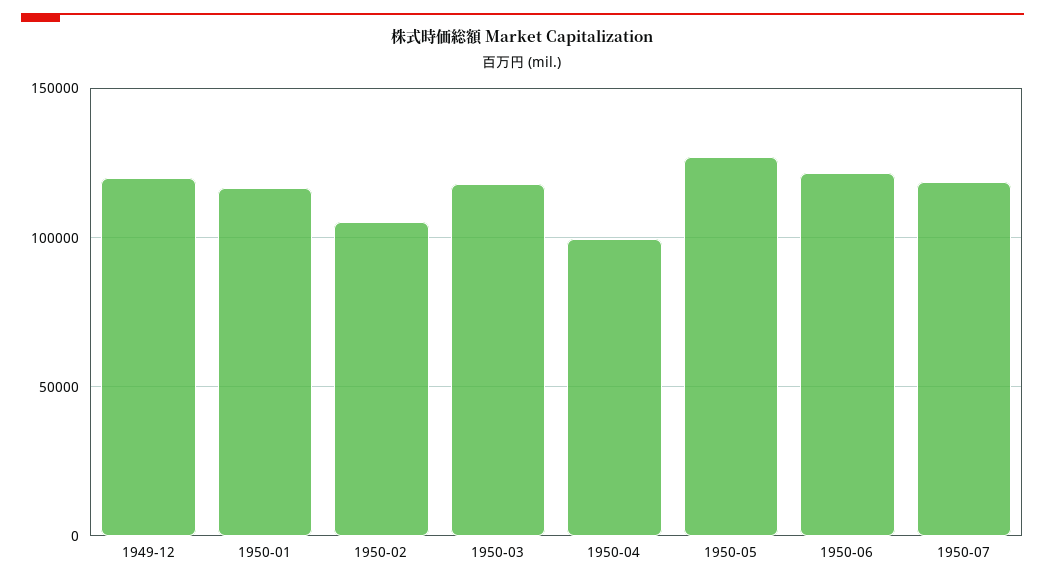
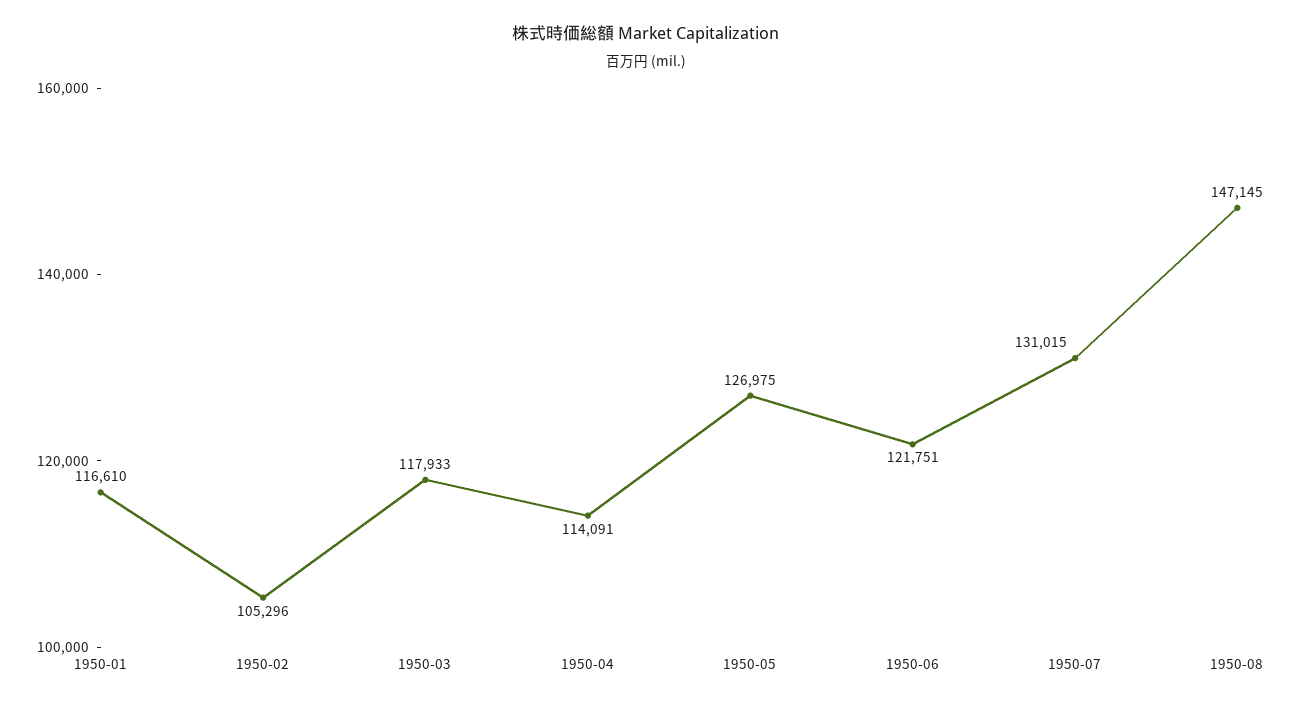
1949-12: 120000 -> none
1950-04: 100000 -> 114091
1950-07: 120000 -> 131015
1950-08: none -> 147145

